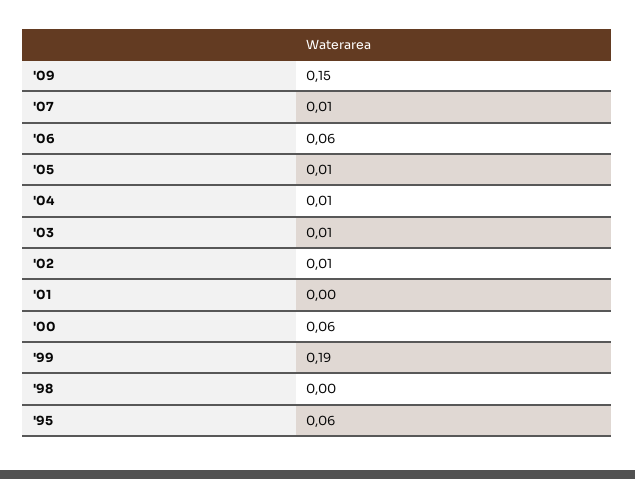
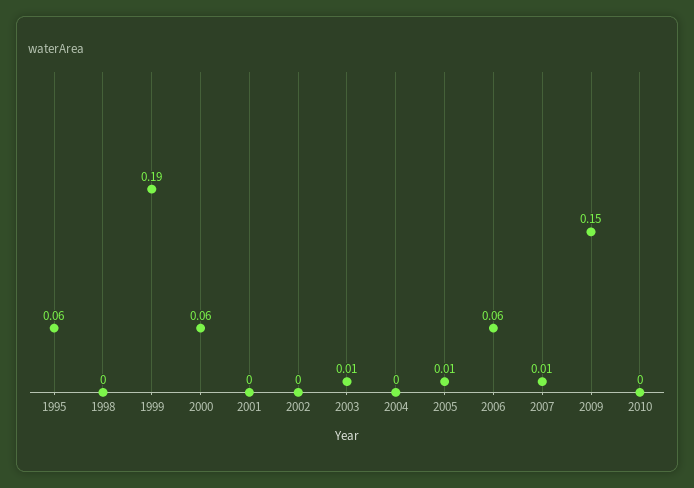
'04: 0.01 -> 0
'02: 0.01 -> 0
2010: none -> 0

